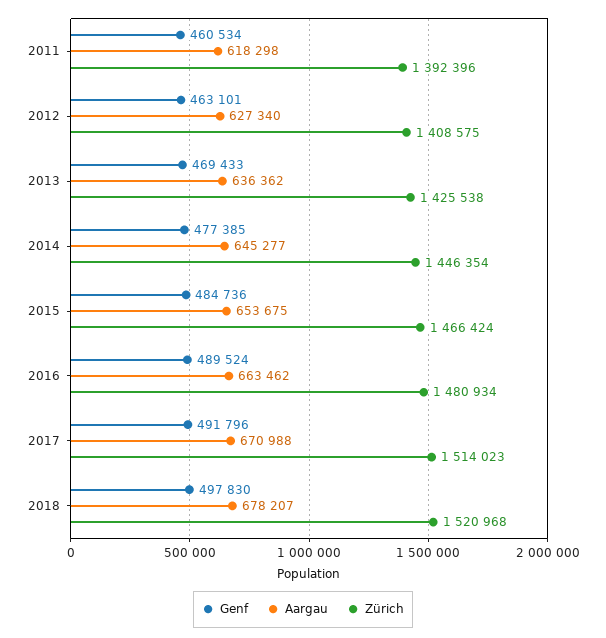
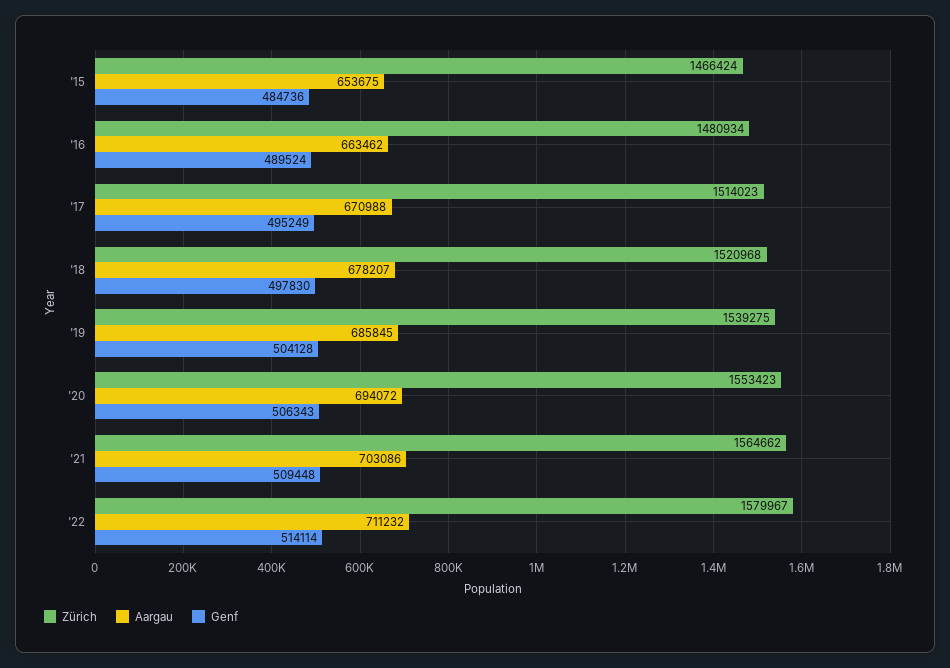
Genf, 2011: 460534 -> none
Aargau, 2011: 618298 -> none
Zürich, 2011: 1392396 -> none
Genf, 2012: 463101 -> none
Aargau, 2012: 627340 -> none
Zürich, 2012: 1408575 -> none
Genf, 2013: 469433 -> none
Aargau, 2013: 636362 -> none
Zürich, 2013: 1425538 -> none
Genf, 2014: 477385 -> none
Aargau, 2014: 645277 -> none
Zürich, 2014: 1446354 -> none
Genf, 2017: 491796 -> 495249
Zürich, '19: none -> 1539275
Aargau, '19: none -> 685845
Genf, '19: none -> 504128
Zürich, '20: none -> 1553423
Aargau, '20: none -> 694072
Genf, '20: none -> 506343
Zürich, '21: none -> 1564662
Aargau, '21: none -> 703086
Genf, '21: none -> 509448
Zürich, '22: none -> 1579967
Aargau, '22: none -> 711232
Genf, '22: none -> 514114

